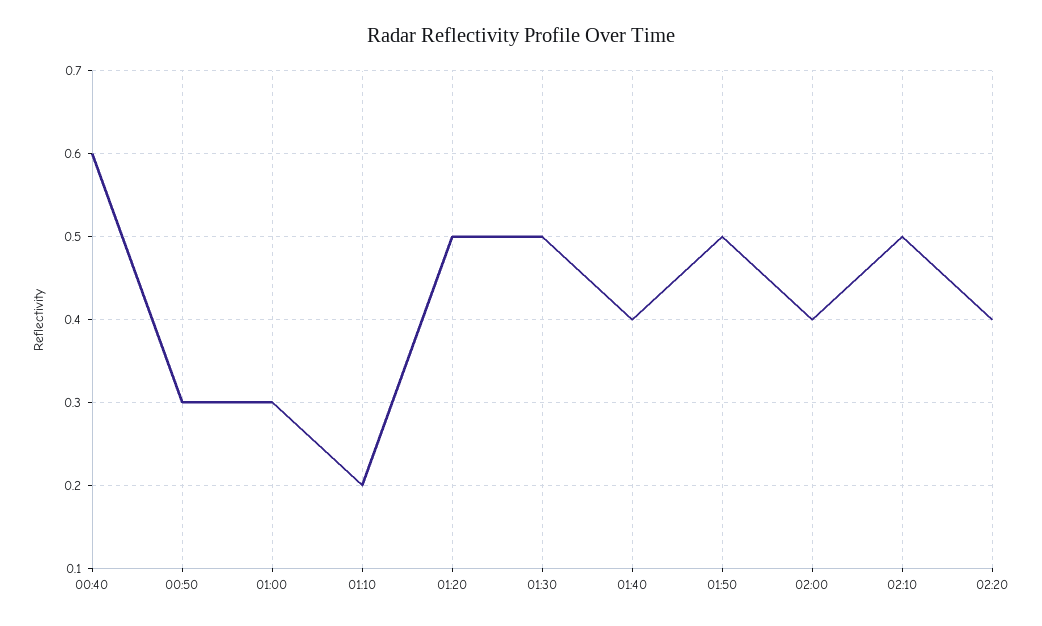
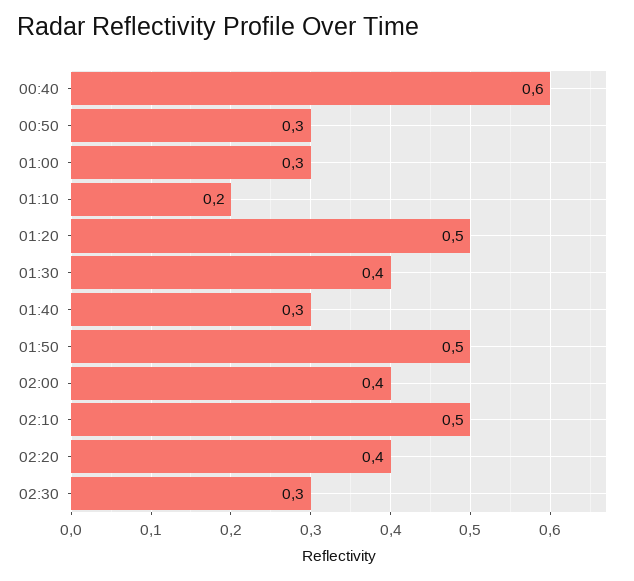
01:30: 0.5 -> 0.4
01:40: 0.4 -> 0.3
02:30: none -> 0.3

